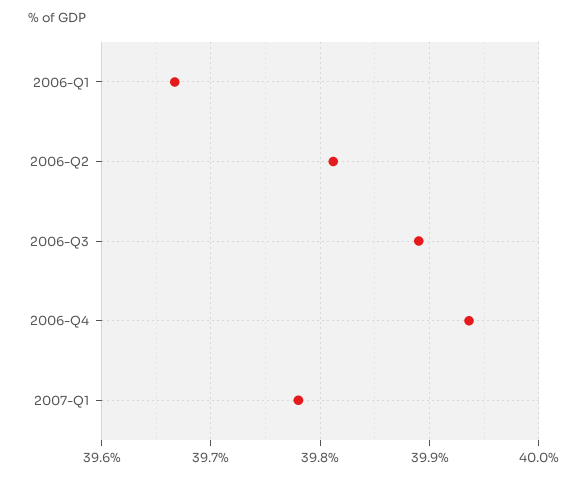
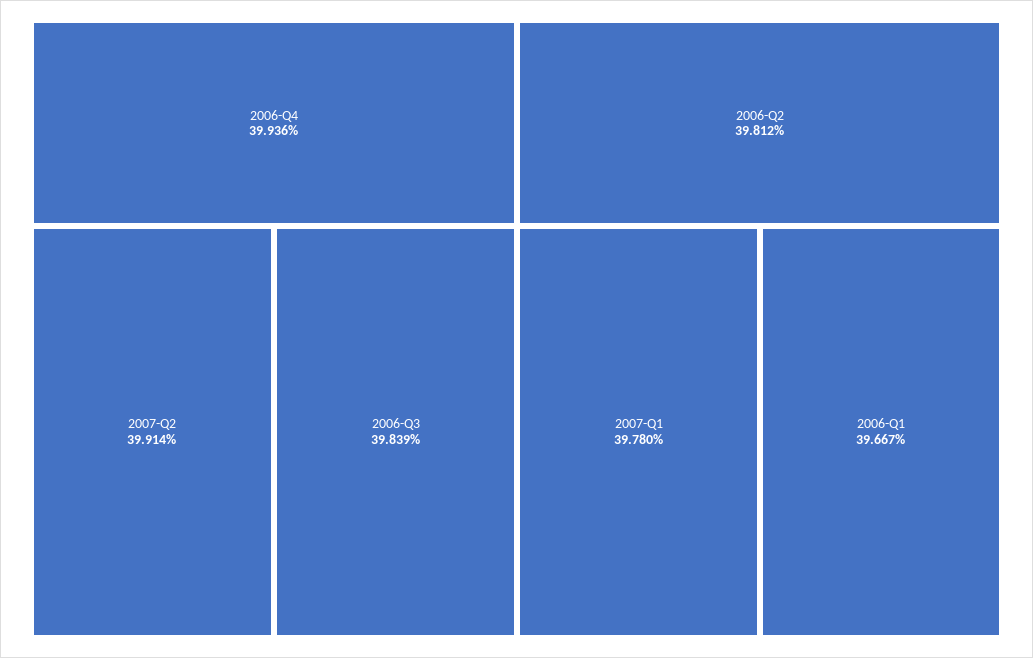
2006-Q3: 39.89 -> 39.839
2007-Q2: none -> 39.914

